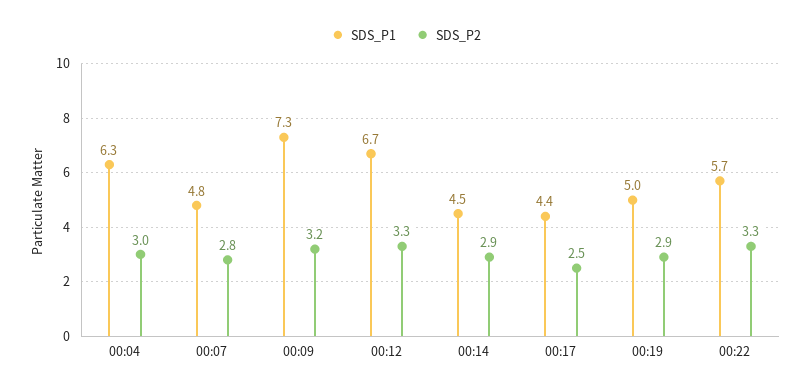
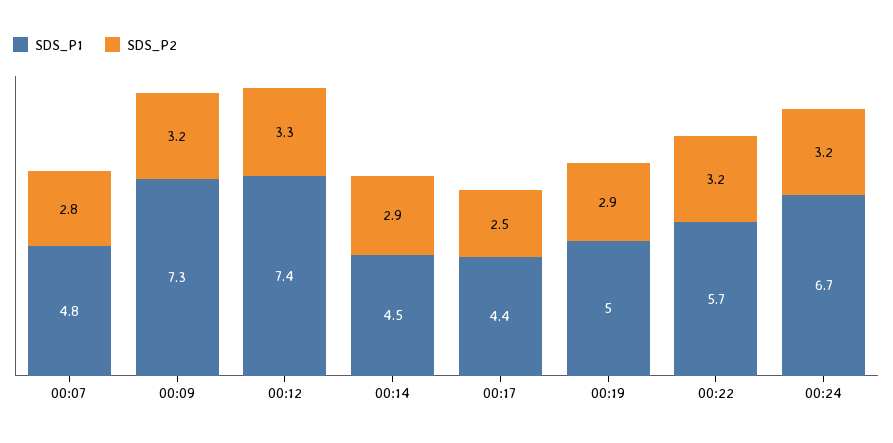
SDS_P1, 00:04: 6.3 -> none
SDS_P2, 00:04: 3 -> none
SDS_P1, 00:12: 6.7 -> 7.4
SDS_P2, 00:22: 3.3 -> 3.2
SDS_P1, 00:24: none -> 6.7
SDS_P2, 00:24: none -> 3.2

